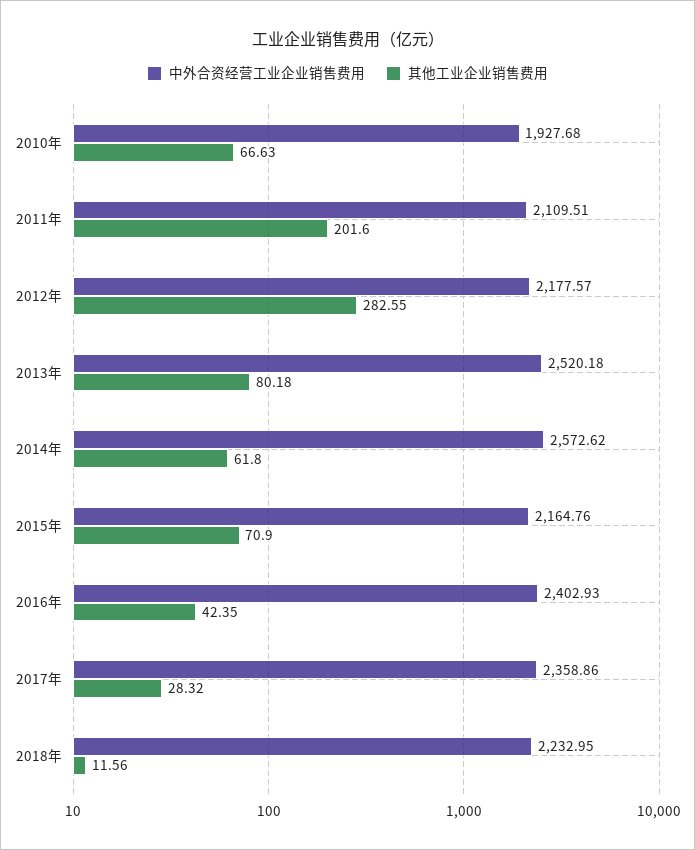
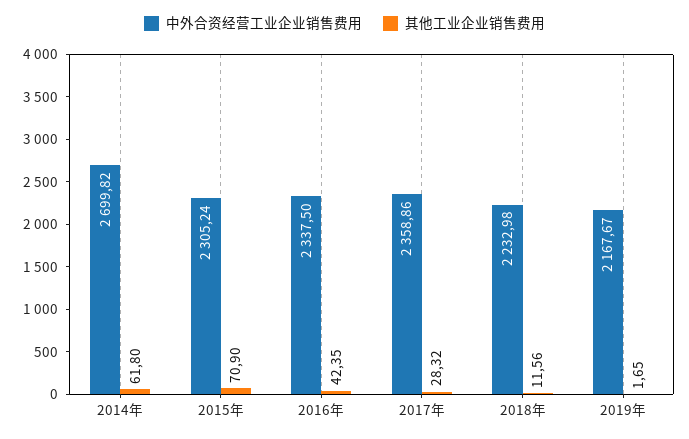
中外合资经营工业企业销售费用, 2010年: 1927.68 -> none
其他工业企业销售费用, 2010年: 66.63 -> none
中外合资经营工业企业销售费用, 2011年: 2109.51 -> none
其他工业企业销售费用, 2011年: 201.6 -> none
中外合资经营工业企业销售费用, 2012年: 2177.57 -> none
其他工业企业销售费用, 2012年: 282.55 -> none
中外合资经营工业企业销售费用, 2013年: 2520.18 -> none
其他工业企业销售费用, 2013年: 80.18 -> none
中外合资经营工业企业销售费用, 2014年: 2572.62 -> 2699.82
中外合资经营工业企业销售费用, 2015年: 2164.76 -> 2305.24
中外合资经营工业企业销售费用, 2016年: 2402.93 -> 2337.5
中外合资经营工业企业销售费用, 2018年: 2232.95 -> 2232.98
中外合资经营工业企业销售费用, 2019年: none -> 2167.67
其他工业企业销售费用, 2019年: none -> 1.65

